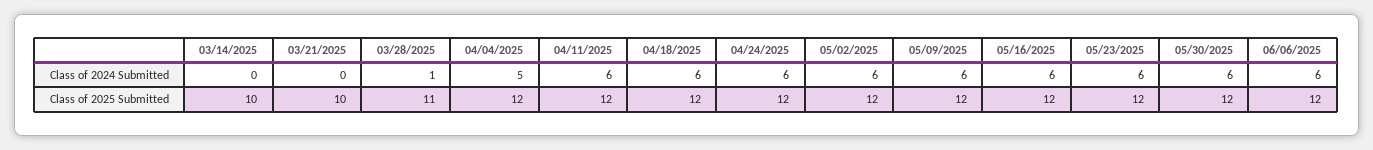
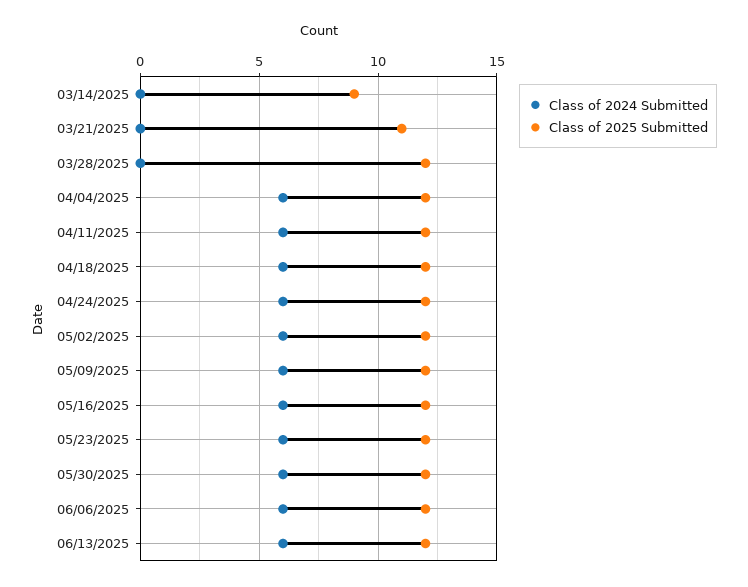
Class of 2024 Submitted, 03/28/2025: 1 -> 0
Class of 2024 Submitted, 04/04/2025: 5 -> 6
Class of 2025 Submitted, 03/14/2025: 10 -> 9
Class of 2025 Submitted, 03/21/2025: 10 -> 11
Class of 2025 Submitted, 03/28/2025: 11 -> 12
Class of 2024 Submitted, 06/13/2025: none -> 6
Class of 2025 Submitted, 06/13/2025: none -> 12

